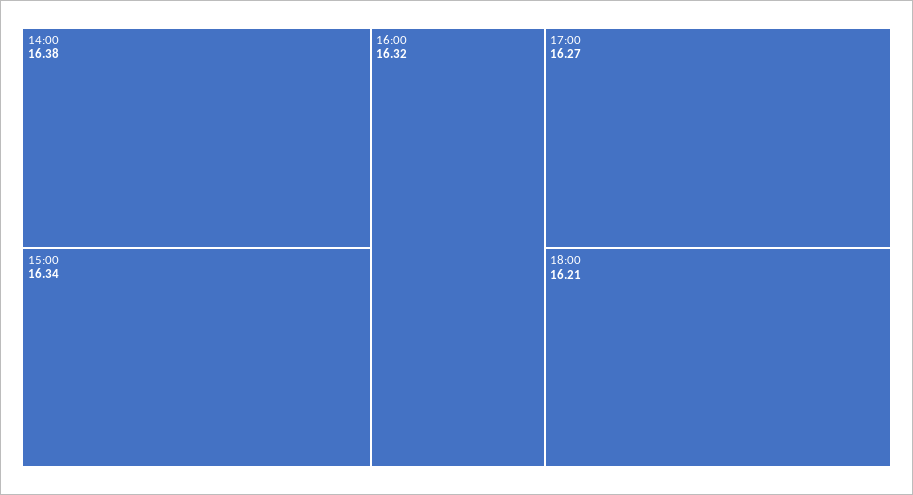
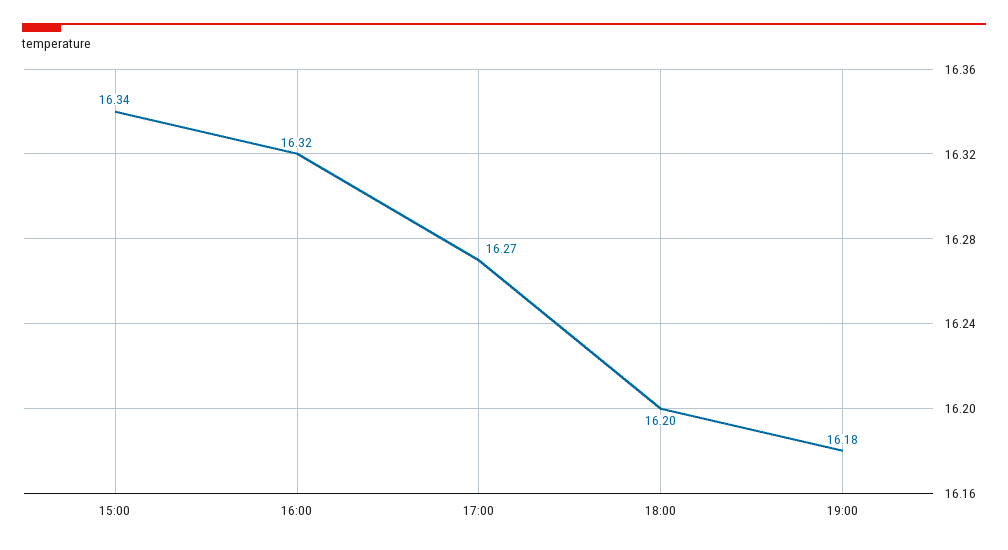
14:00: 16.38 -> none
18:00: 16.21 -> 16.2
19:00: none -> 16.18

